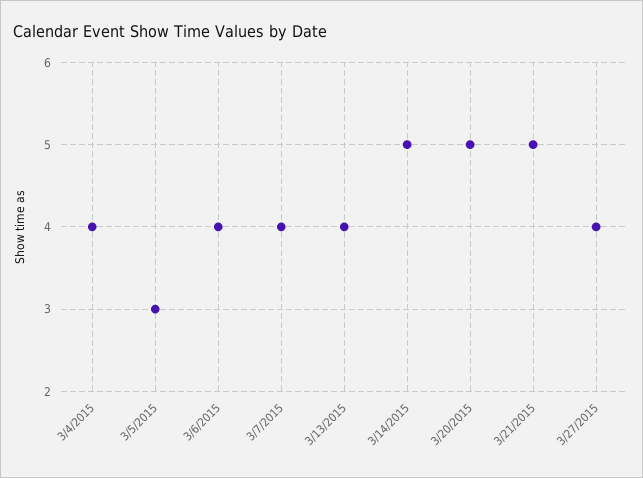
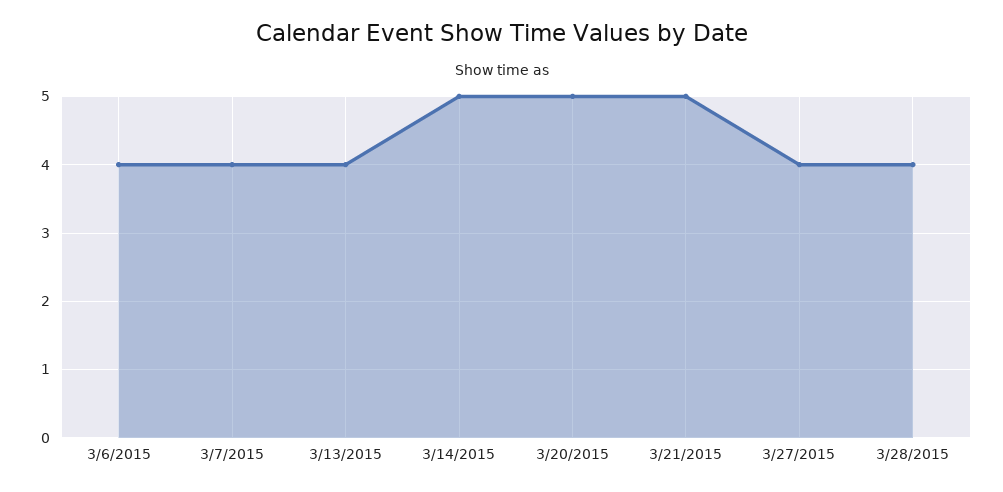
3/4/2015: 4 -> none
3/5/2015: 3 -> none
3/28/2015: none -> 4

